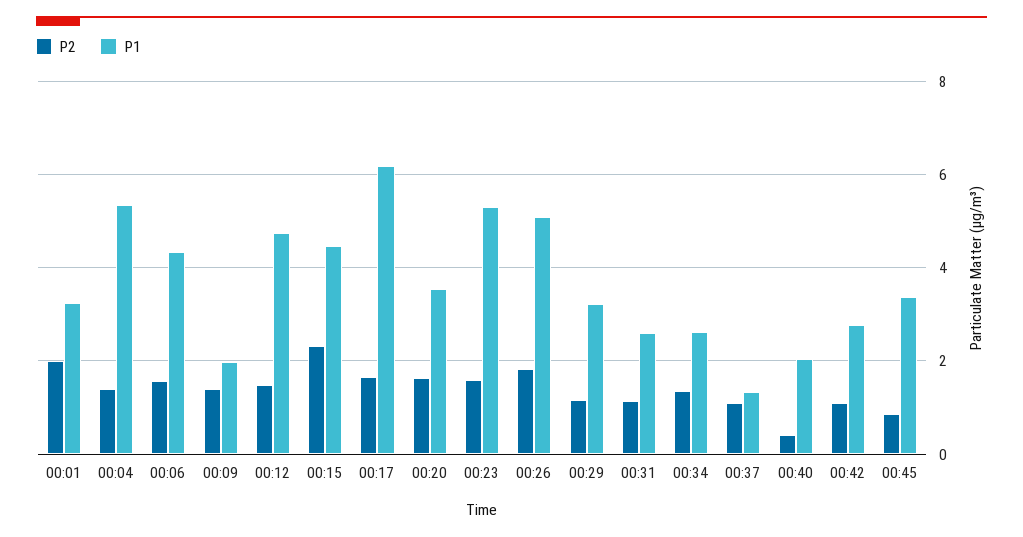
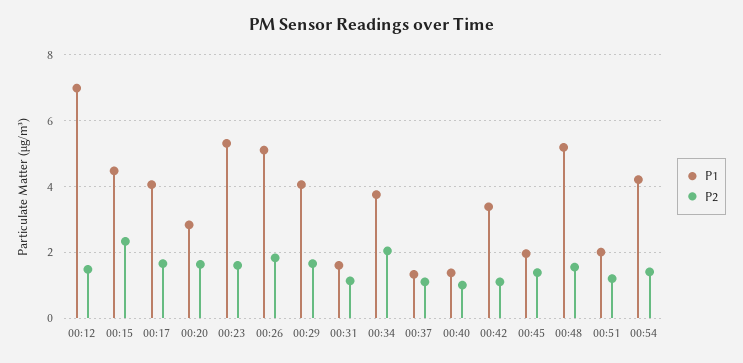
P2, 00:01: 2 -> none
P1, 00:01: 3.2 -> none
P2, 00:04: 1.4 -> none
P1, 00:04: 5.4 -> none
P2, 00:06: 1.6 -> none
P1, 00:06: 4.4 -> none
P2, 00:09: 1.4 -> none
P1, 00:09: 2 -> none
P1, 00:12: 4.8 -> 7
P1, 00:17: 6.2 -> 4
P1, 00:20: 3.6 -> 2.8
P2, 00:29: 1.2 -> 1.6
P1, 00:29: 3.2 -> 4
P1, 00:31: 2.6 -> 1.6
P2, 00:34: 1.4 -> 2
P1, 00:34: 2.6 -> 3.8
P2, 00:40: 0.4 -> 1
P1, 00:40: 2 -> 1.4
P1, 00:42: 2.8 -> 3.4
P2, 00:45: 0.8 -> 1.4
P1, 00:45: 3.4 -> 2
P1, 00:48: none -> 5.2
P2, 00:48: none -> 1.6
P1, 00:51: none -> 2
P2, 00:51: none -> 1.2
P1, 00:54: none -> 4.2
P2, 00:54: none -> 1.4

